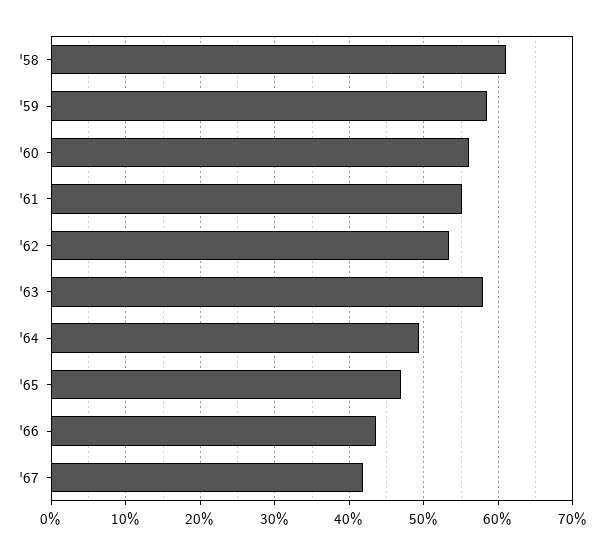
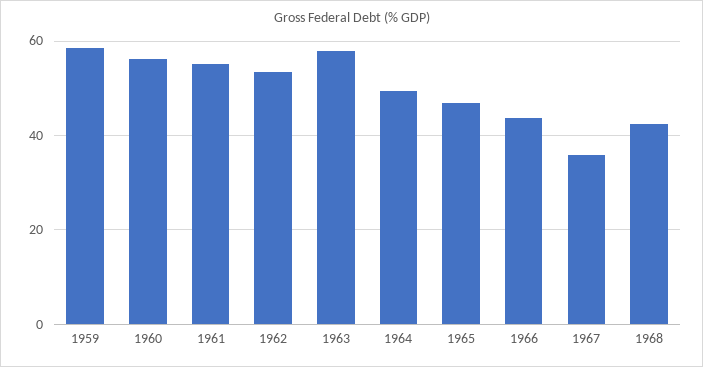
'58: 61 -> none
'67: 42 -> 36
1968: none -> 42

